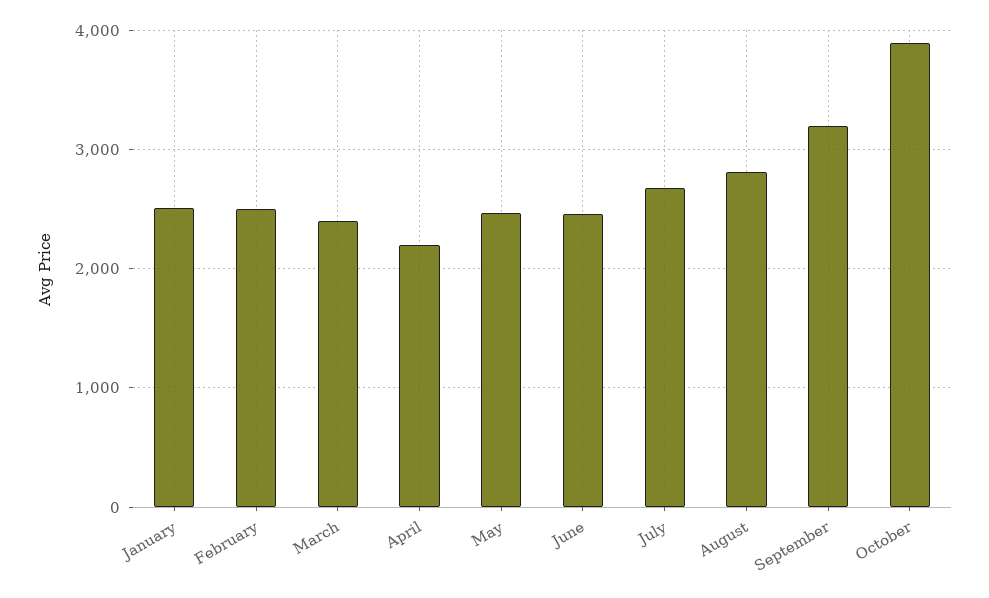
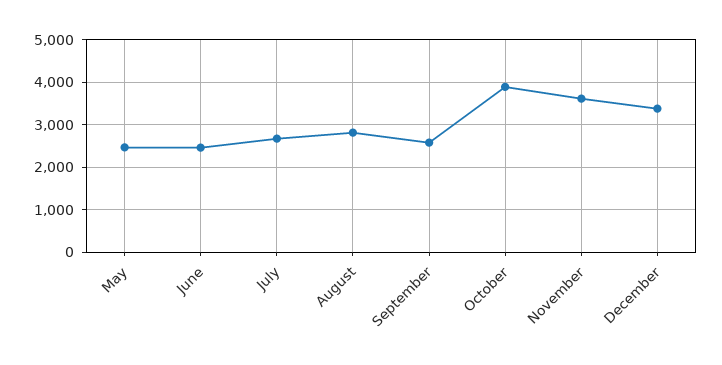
January: 2500 -> none
February: 2500 -> none
March: 2400 -> none
April: 2200 -> none
September: 3200 -> 2600
November: none -> 3600
December: none -> 3400

